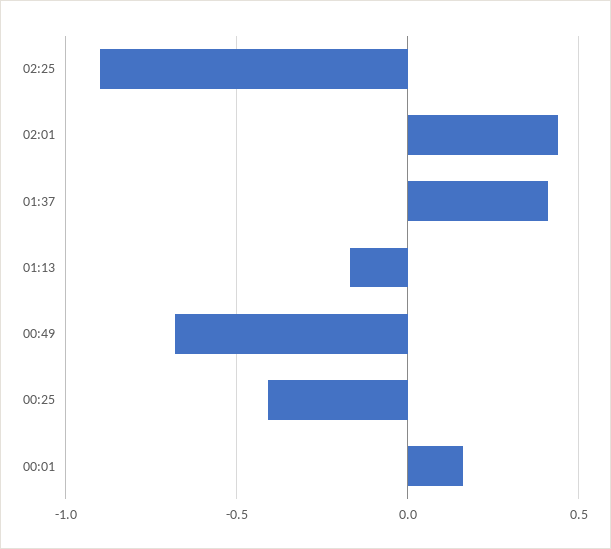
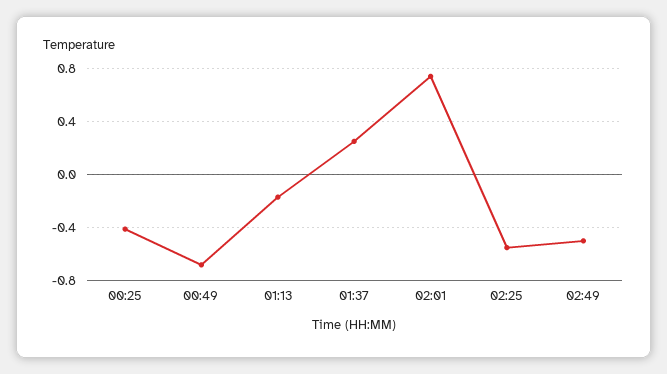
02:25: -0.9 -> -0.55
02:01: 0.45 -> 0.75
01:37: 0.4 -> 0.25
00:01: 0.15 -> none
02:49: none -> -0.5

